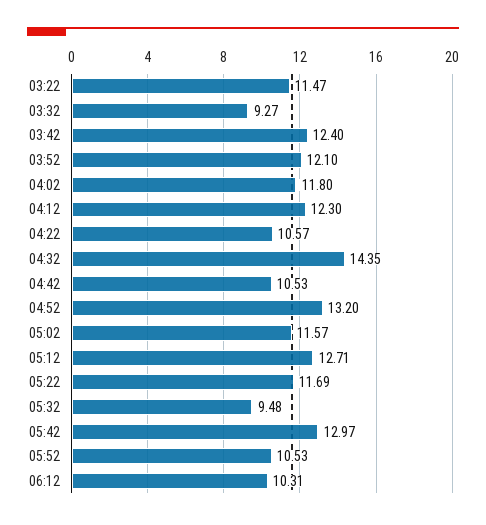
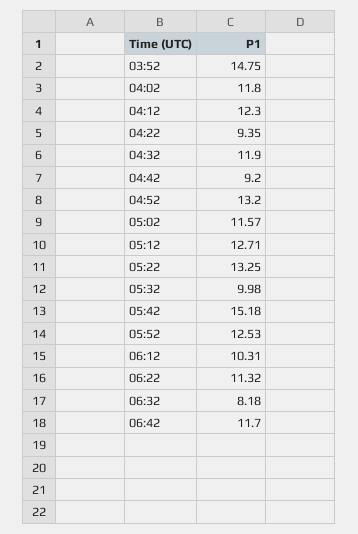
03:22: 11.47 -> none
03:32: 9.27 -> none
03:42: 12.4 -> none
03:52: 12.1 -> 14.75
04:22: 10.57 -> 9.35
04:32: 14.35 -> 11.9
04:42: 10.53 -> 9.2
05:22: 11.69 -> 13.25
05:32: 9.48 -> 9.98
05:42: 12.97 -> 15.18
05:52: 10.53 -> 12.53
06:22: none -> 11.32
06:32: none -> 8.18
06:42: none -> 11.7

